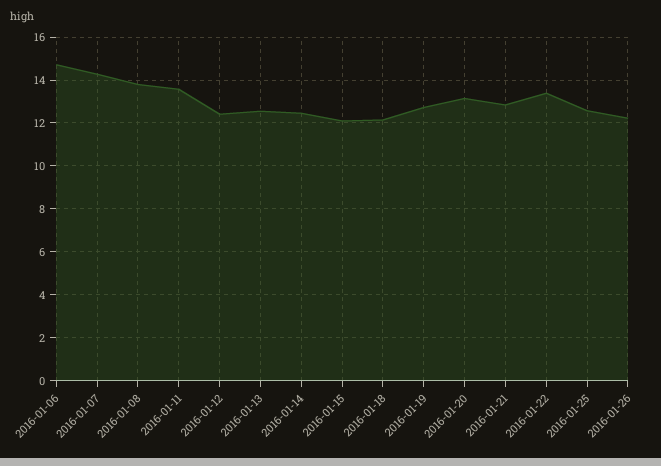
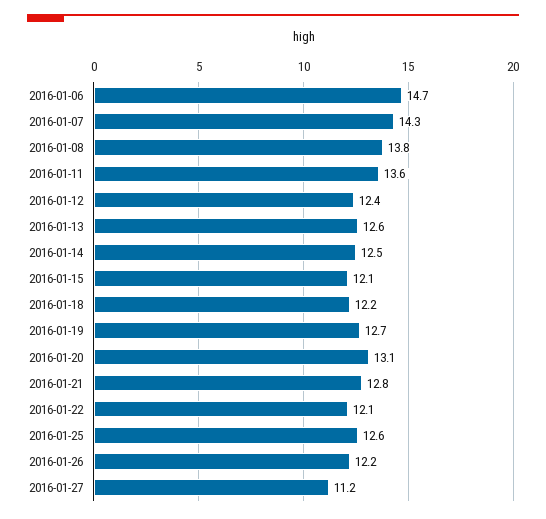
2016-01-22: 13.5 -> 12.1
2016-01-27: none -> 11.2

